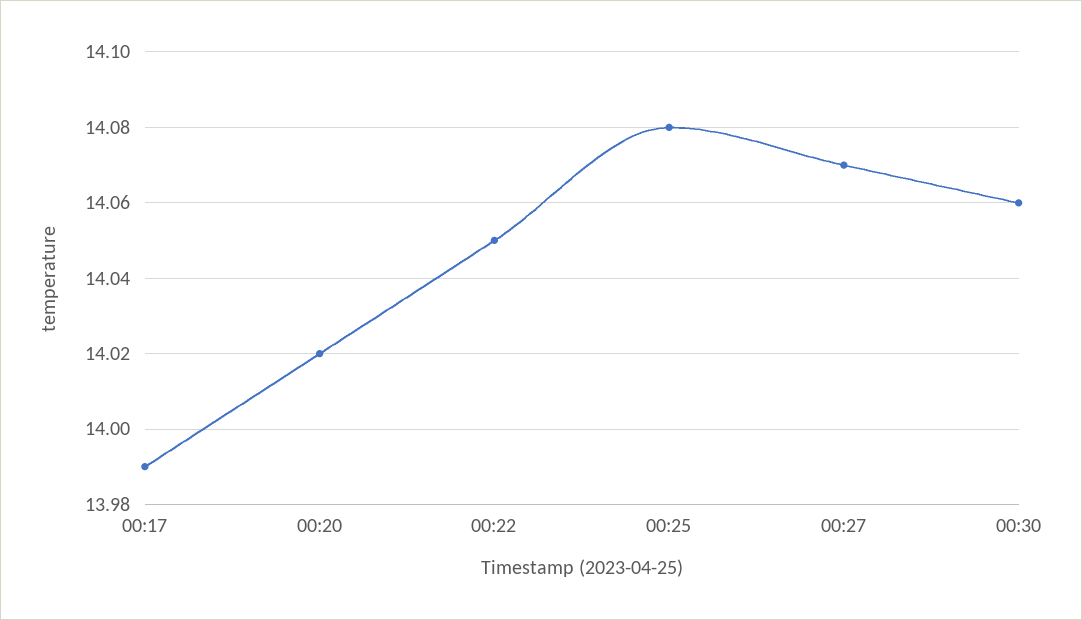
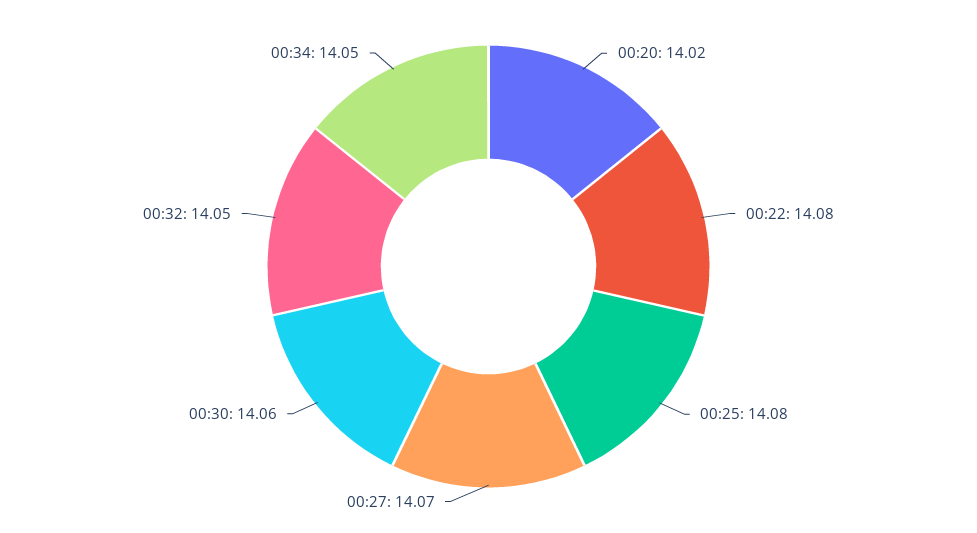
00:17: 13.99 -> none
00:22: 14.05 -> 14.08
00:32: none -> 14.05
00:34: none -> 14.05

